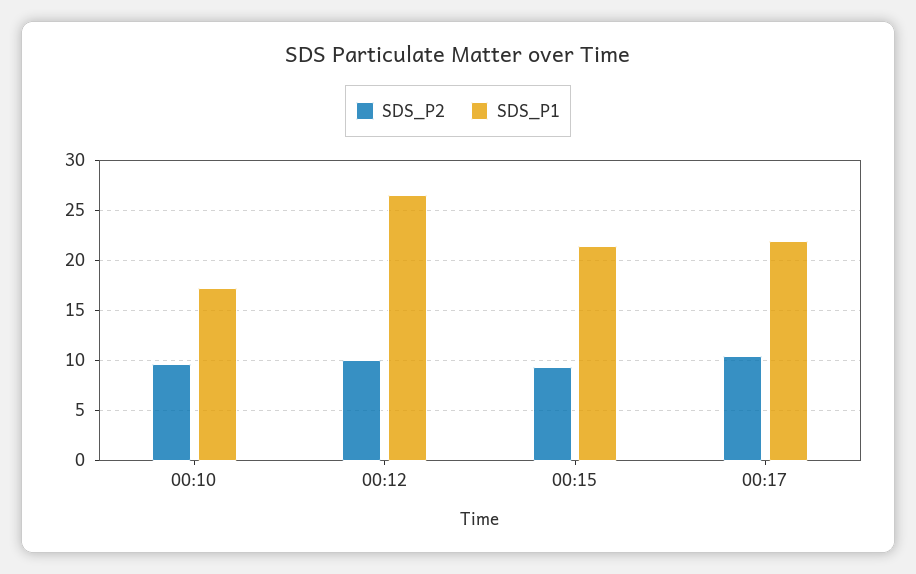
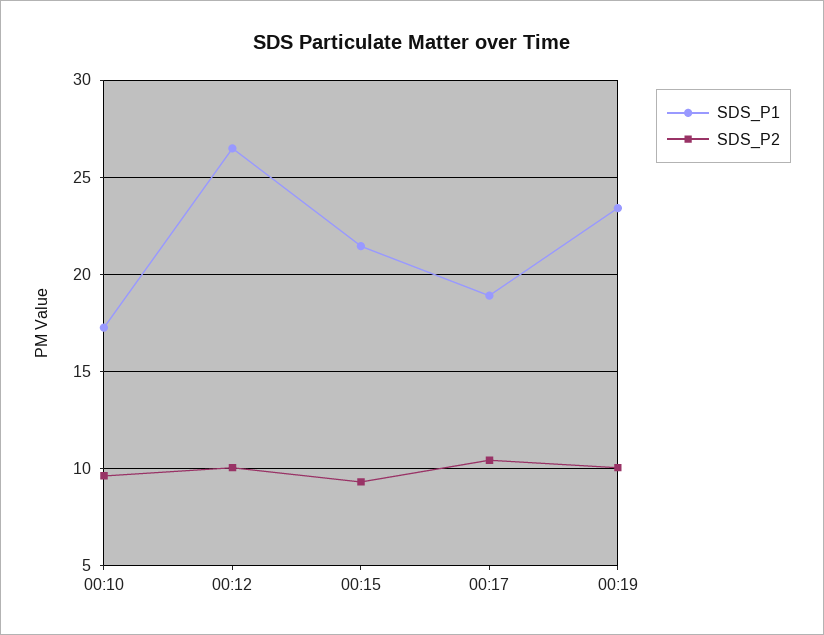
SDS_P1, 00:17: 22 -> 19
SDS_P1, 00:19: none -> 23.5
SDS_P2, 00:19: none -> 10

